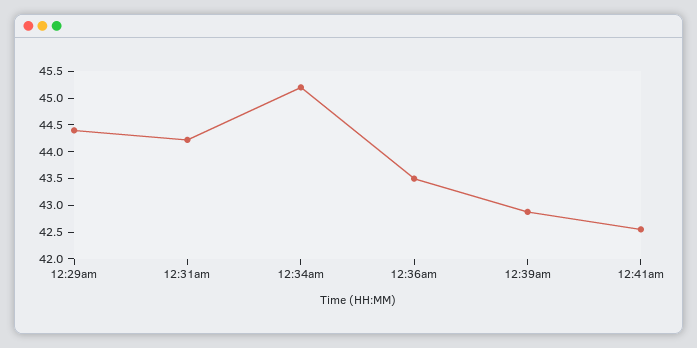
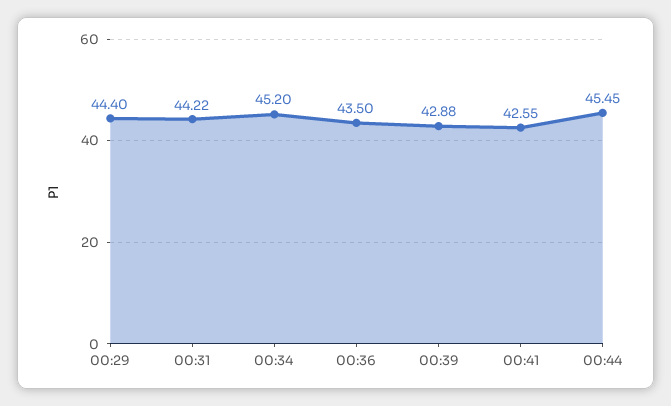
00:44: none -> 45.45

